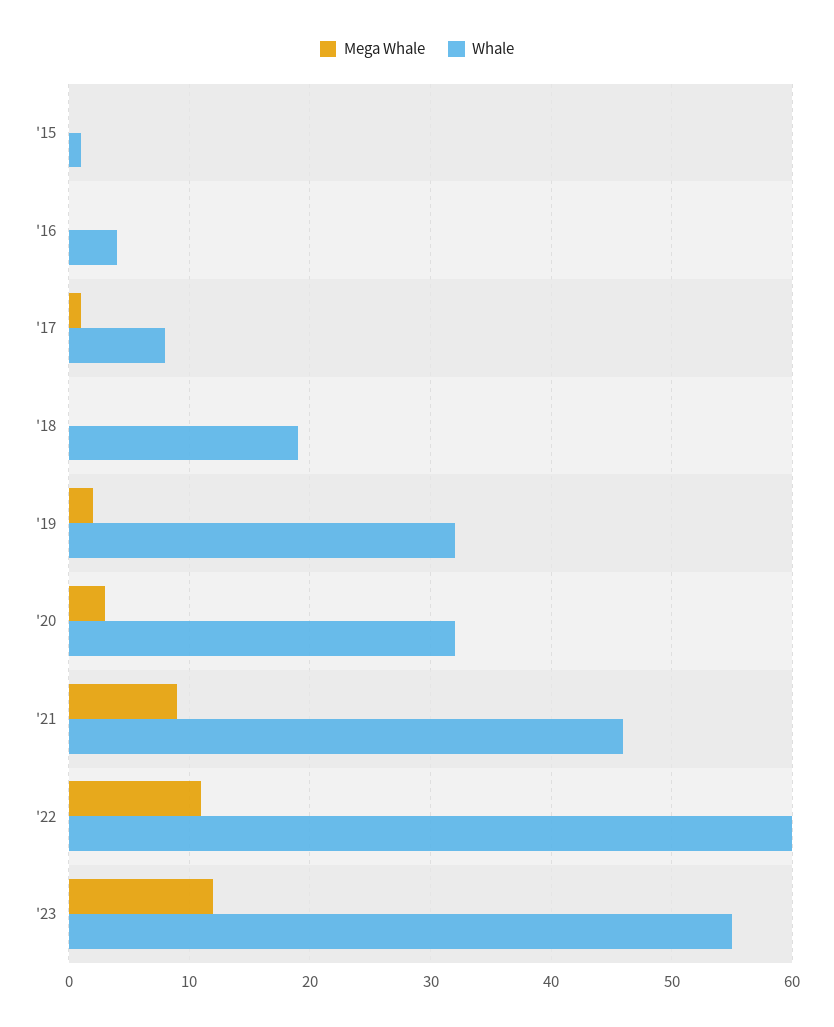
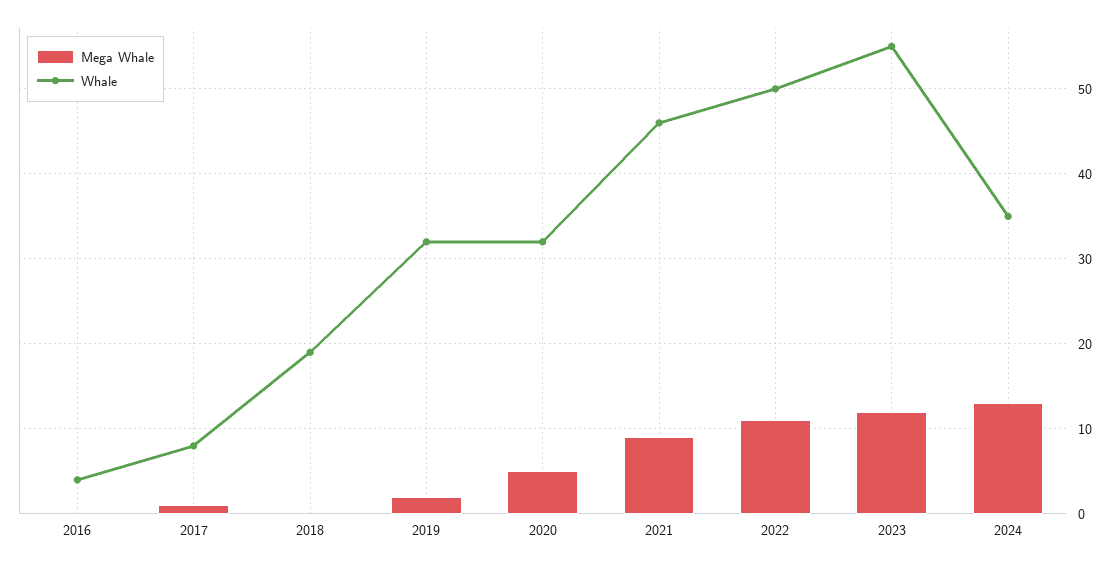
Mega Whale, '15: 0 -> none
Whale, '15: 1 -> none
Mega Whale, '20: 3 -> 5
Whale, '22: 60 -> 50
Mega Whale, 2024: none -> 13
Whale, 2024: none -> 35

